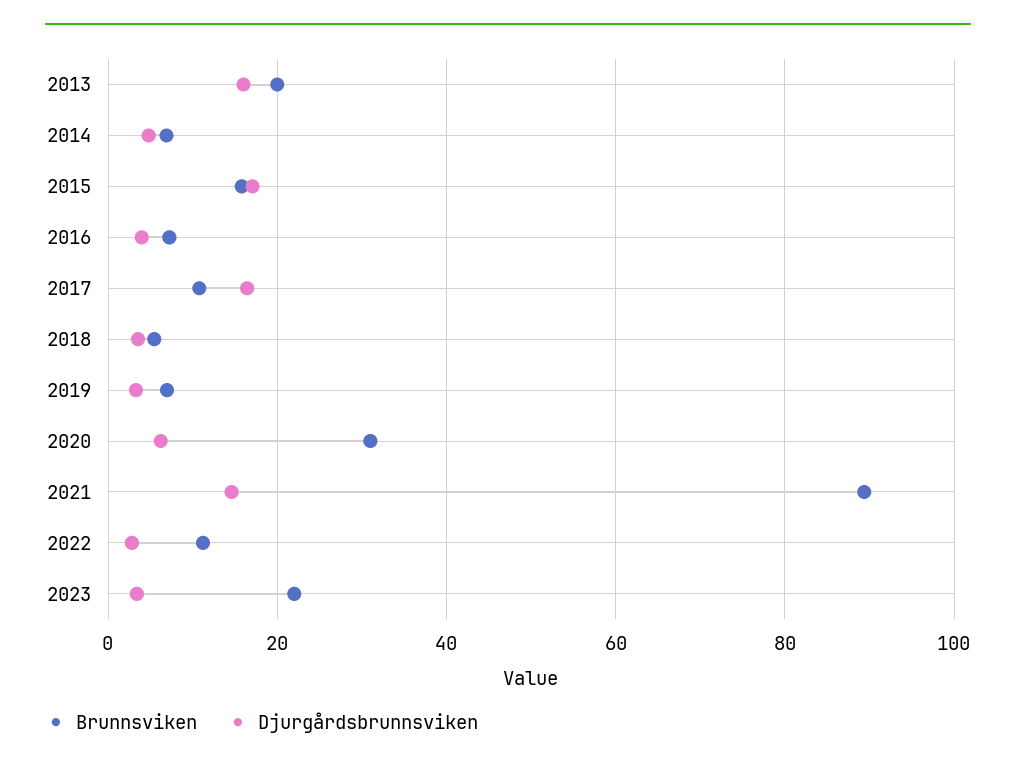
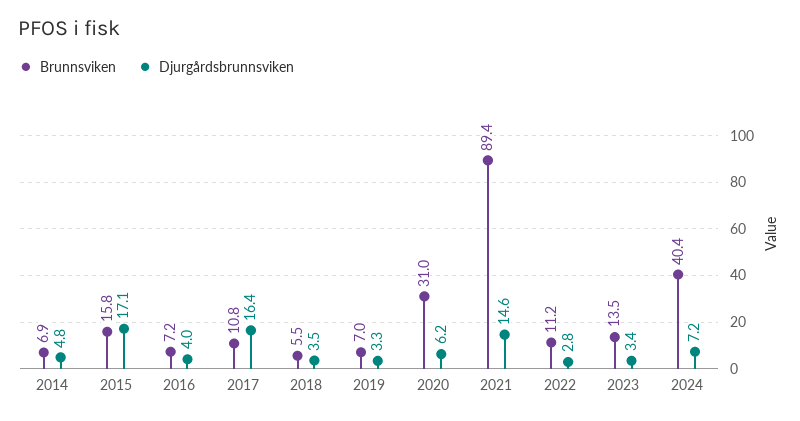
Brunnsviken, 2013: 20 -> none
Djurgårdsbrunnsviken, 2013: 16 -> none
Brunnsviken, 2023: 22 -> 13.5
Brunnsviken, 2024: none -> 40.4
Djurgårdsbrunnsviken, 2024: none -> 7.2

